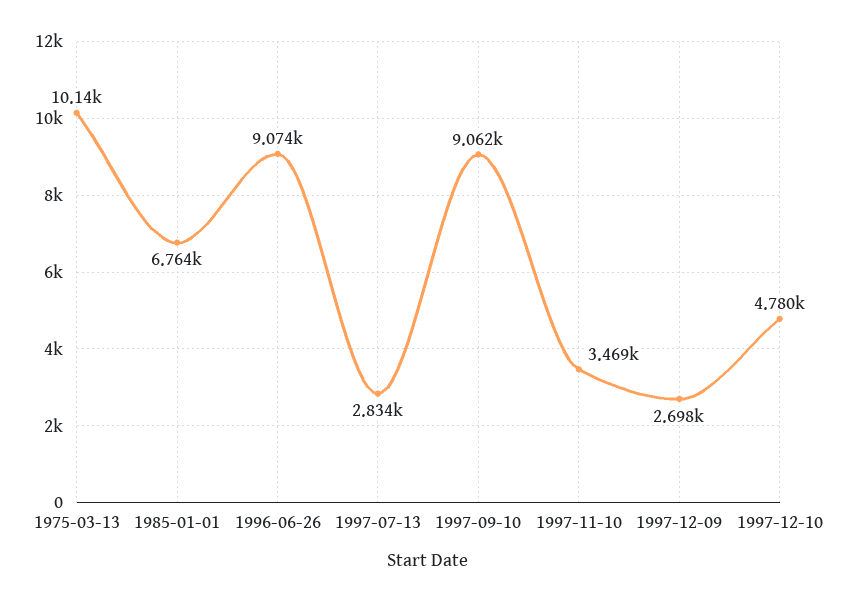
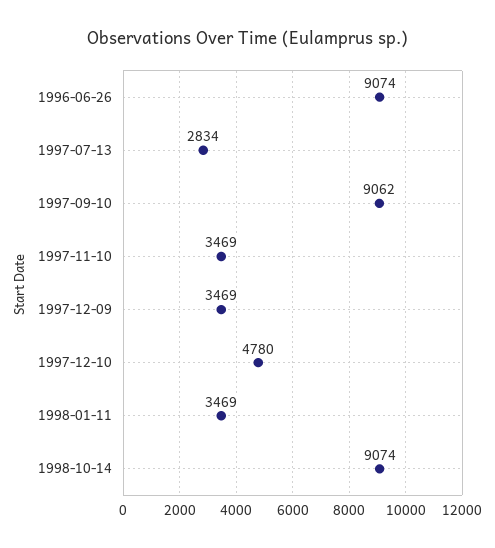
1975-03-13: 10140 -> none
1985-01-01: 6764 -> none
1997-12-09: 2698 -> 3469
1998-01-11: none -> 3469
1998-10-14: none -> 9074

